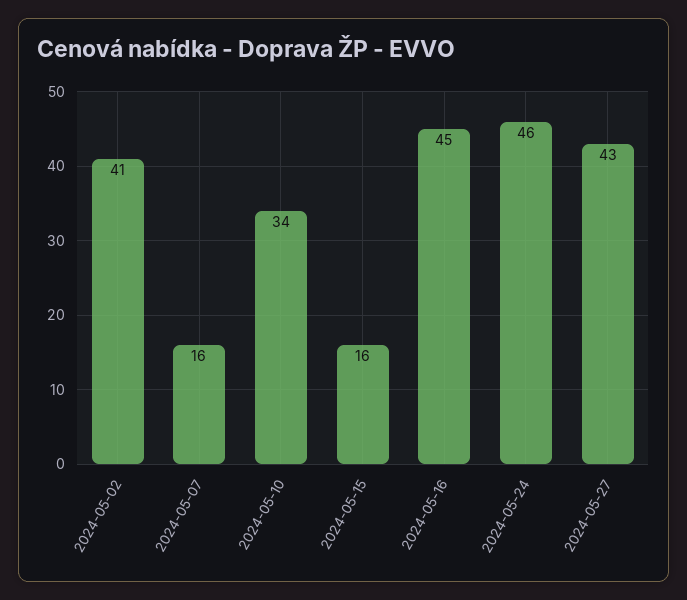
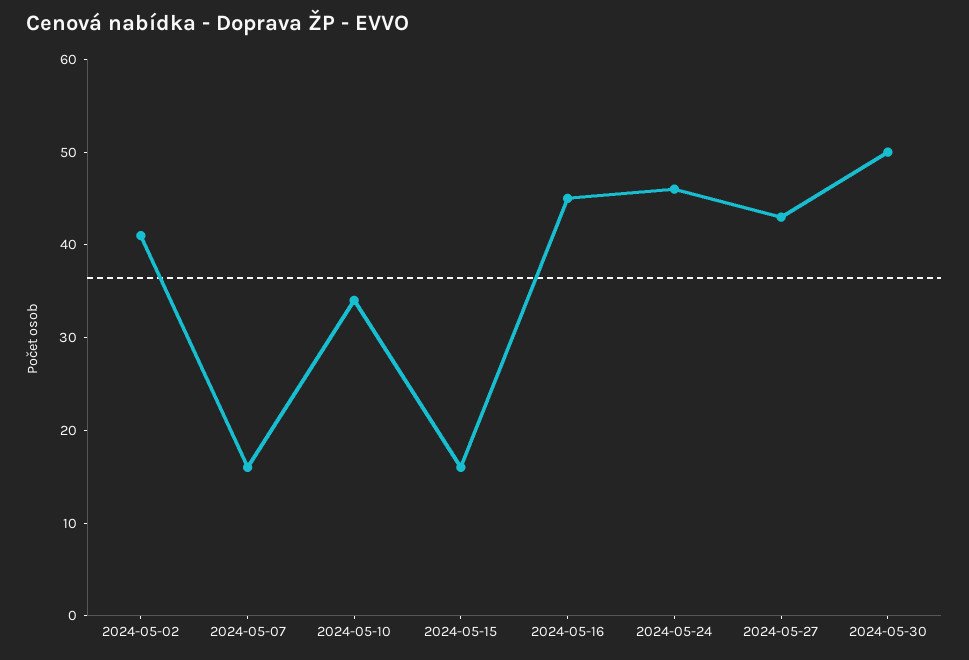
2024-05-30: none -> 50

